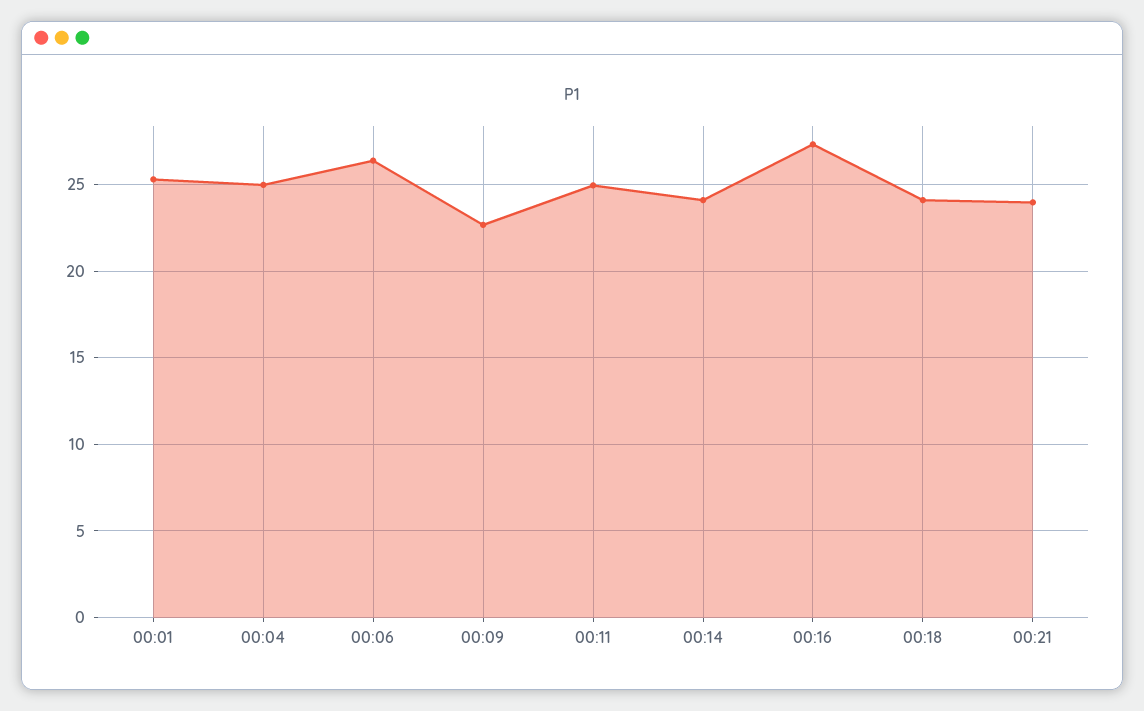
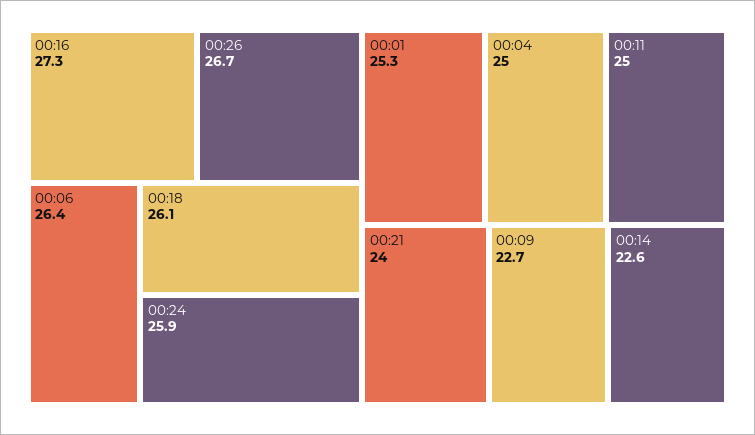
00:14: 24 -> 22.6
00:18: 24 -> 26.1
00:26: none -> 26.7
00:24: none -> 25.9

